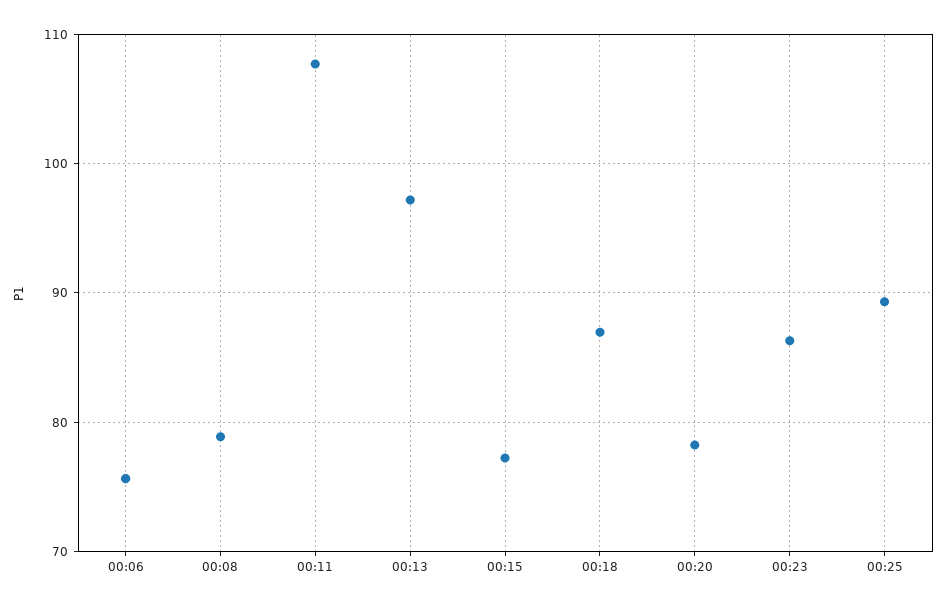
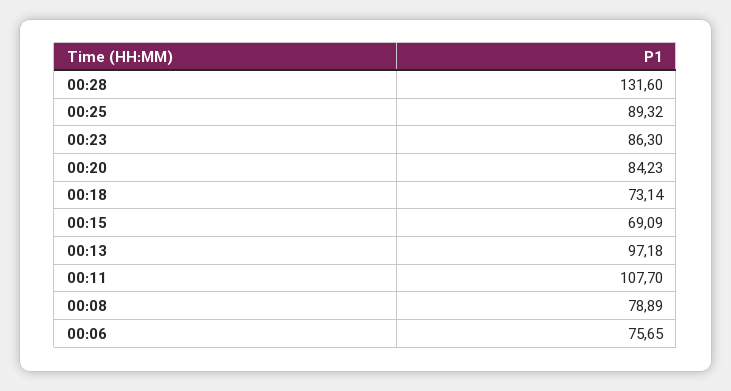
00:15: 77 -> 69.09
00:18: 87 -> 73.14
00:20: 78 -> 84.23
00:28: none -> 131.6

